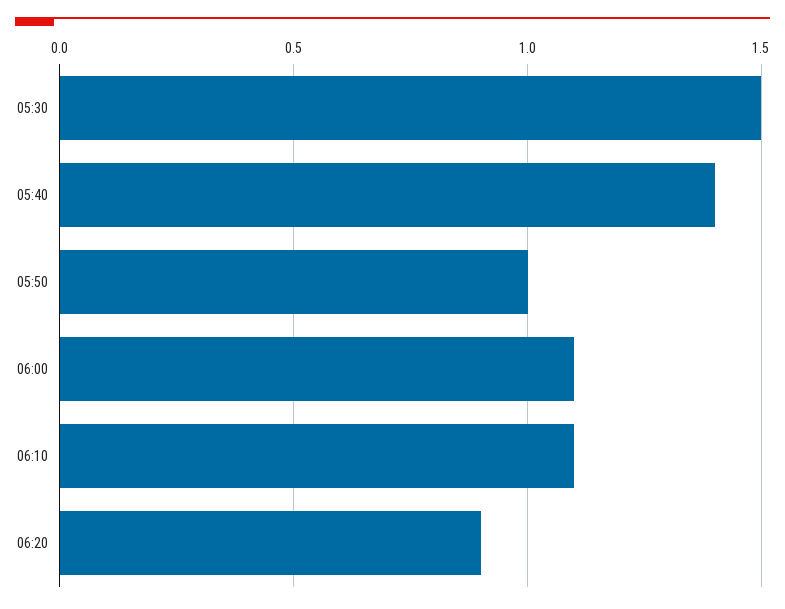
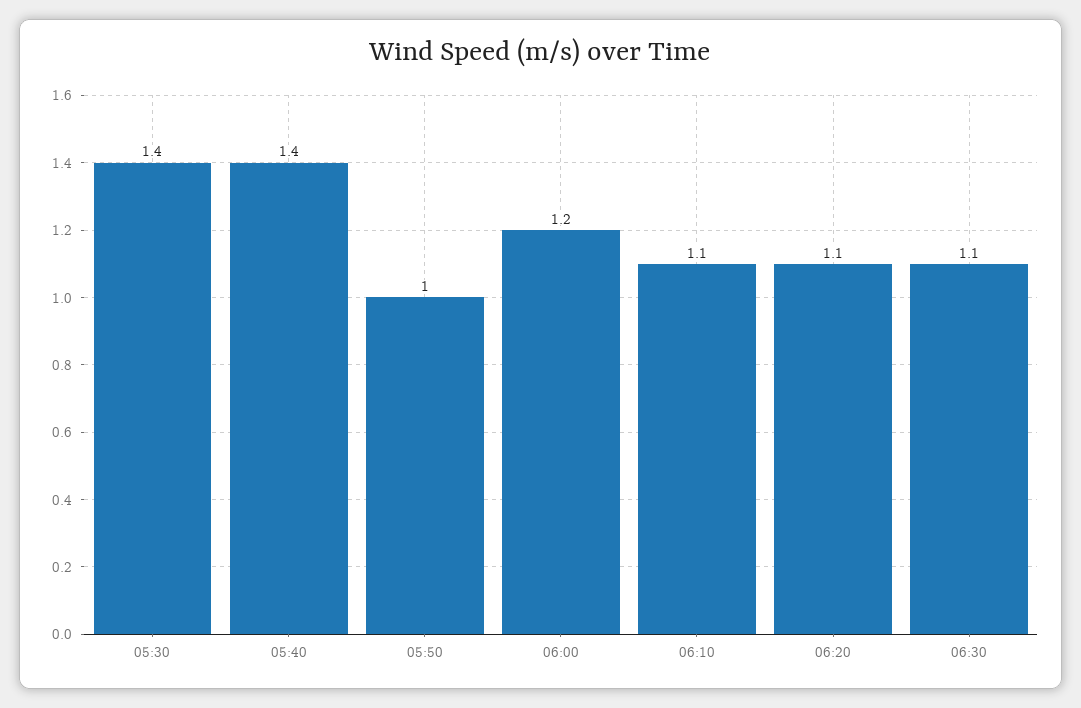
05:30: 1.5 -> 1.4
06:00: 1.1 -> 1.2
06:20: 0.9 -> 1.1
06:30: none -> 1.1

